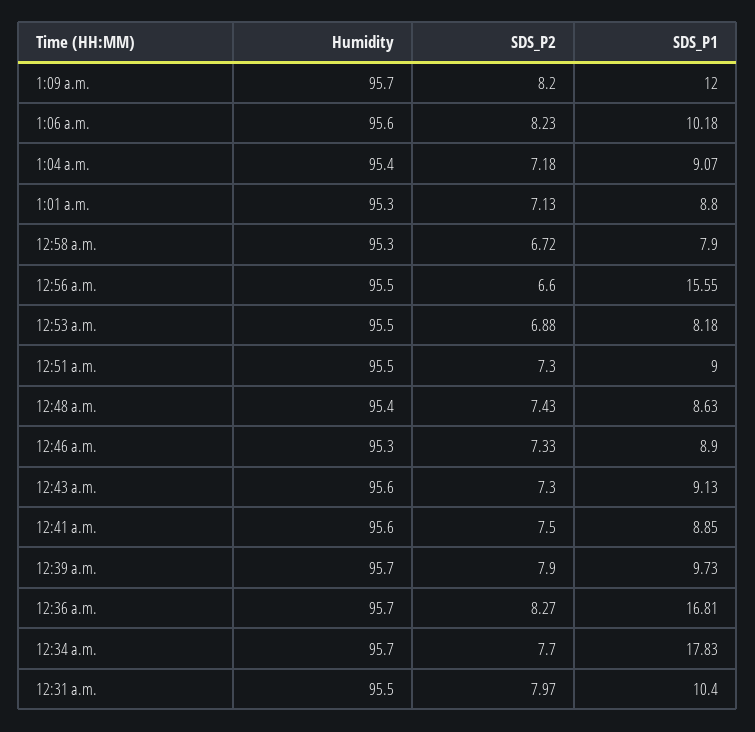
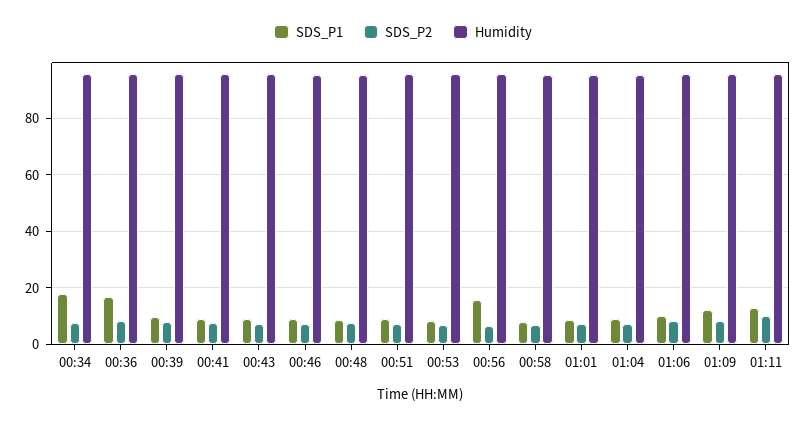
Humidity, 12:31 a.m.: 95.5 -> none
SDS_P2, 12:31 a.m.: 7.97 -> none
SDS_P1, 12:31 a.m.: 10.4 -> none
SDS_P1, 01:11: none -> 12.5
SDS_P2, 01:11: none -> 10
Humidity, 01:11: none -> 95

